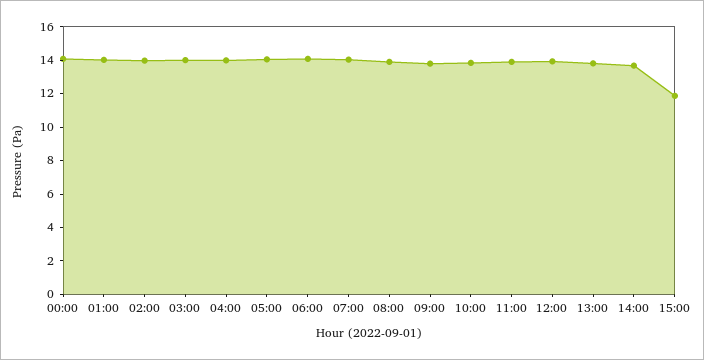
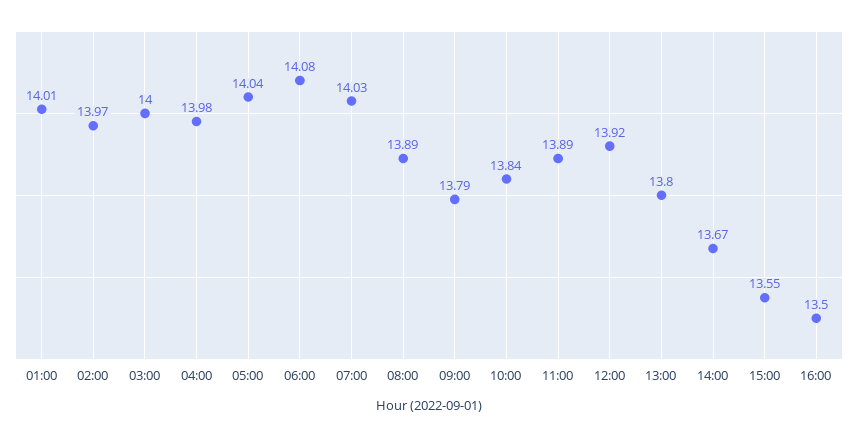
00:00: 14 -> none
15:00: 12 -> 13.55
16:00: none -> 13.5

